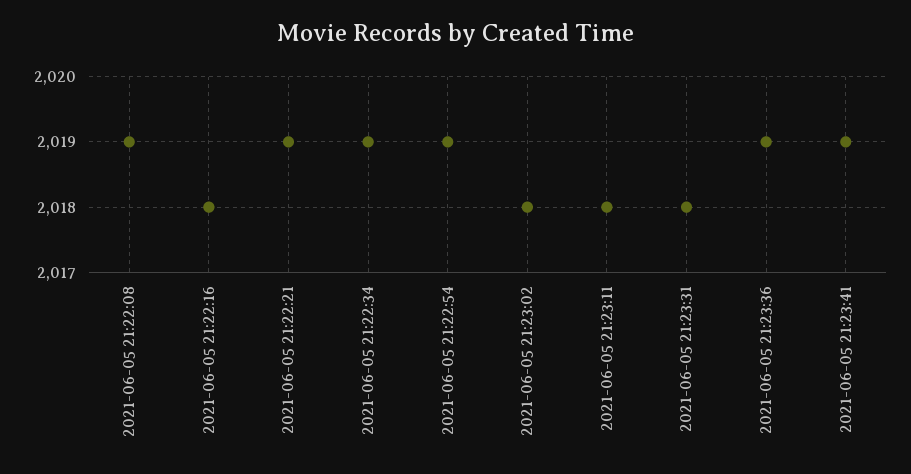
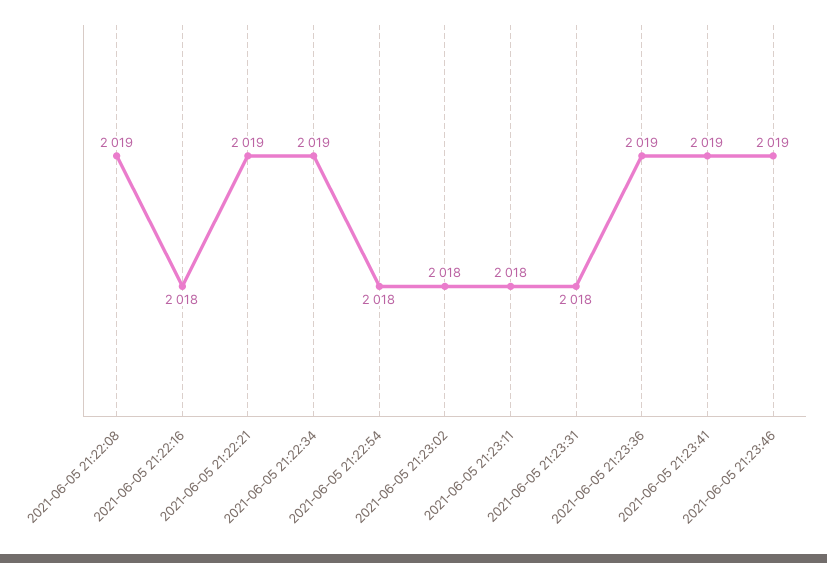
2021-06-05 21:22:54: 2019 -> 2018
2021-06-05 21:23:46: none -> 2019

